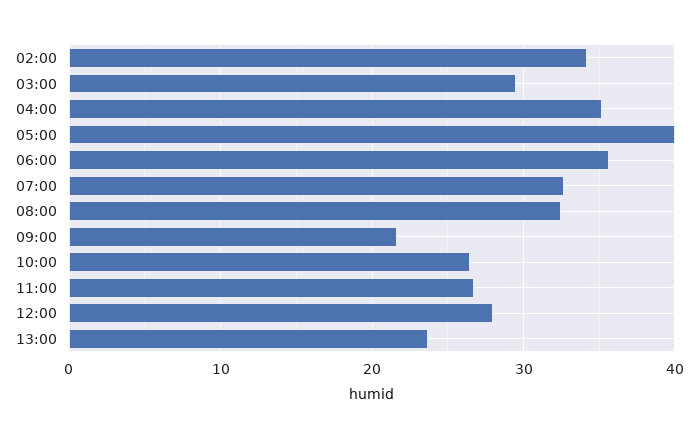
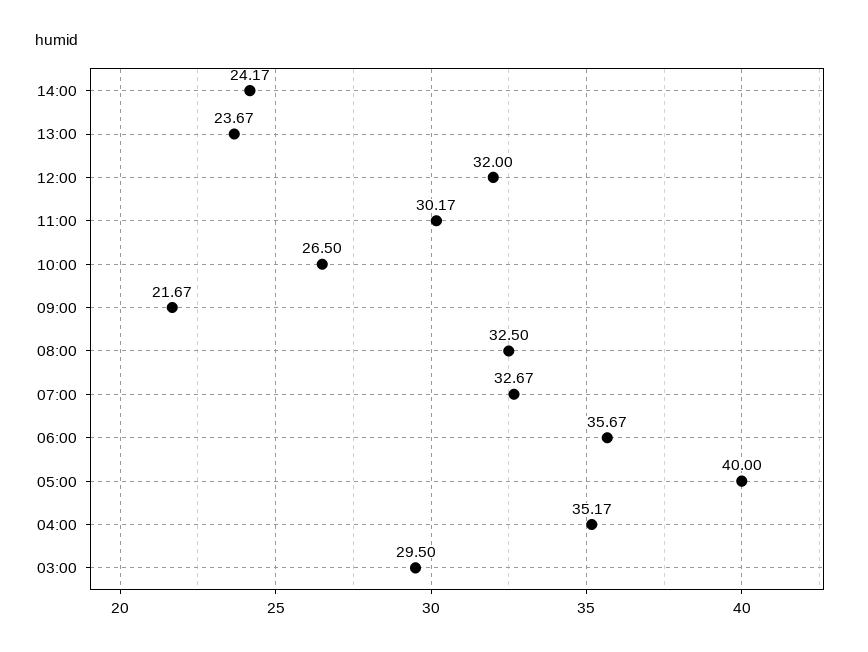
02:00: 34 -> none
11:00: 27 -> 30.17
12:00: 28 -> 32
14:00: none -> 24.17

